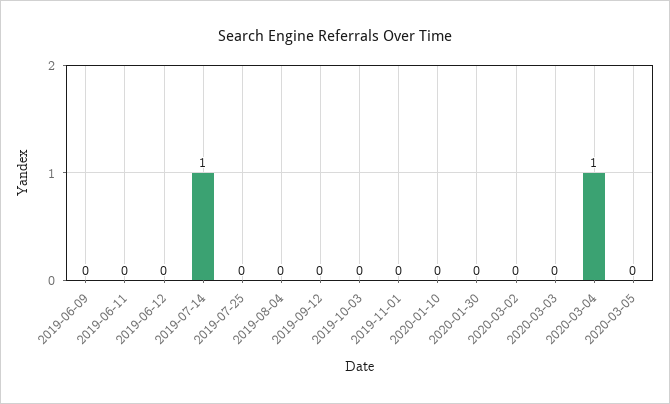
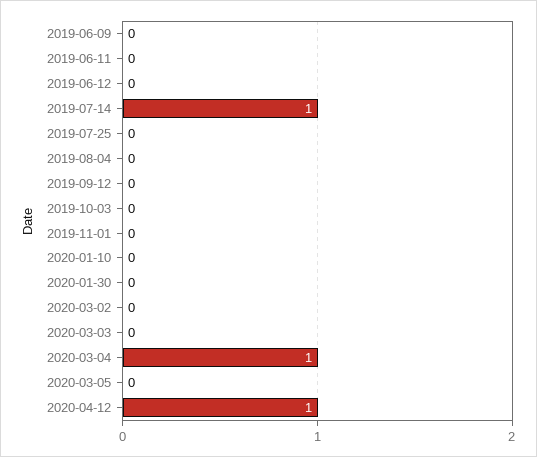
2020-04-12: none -> 1

